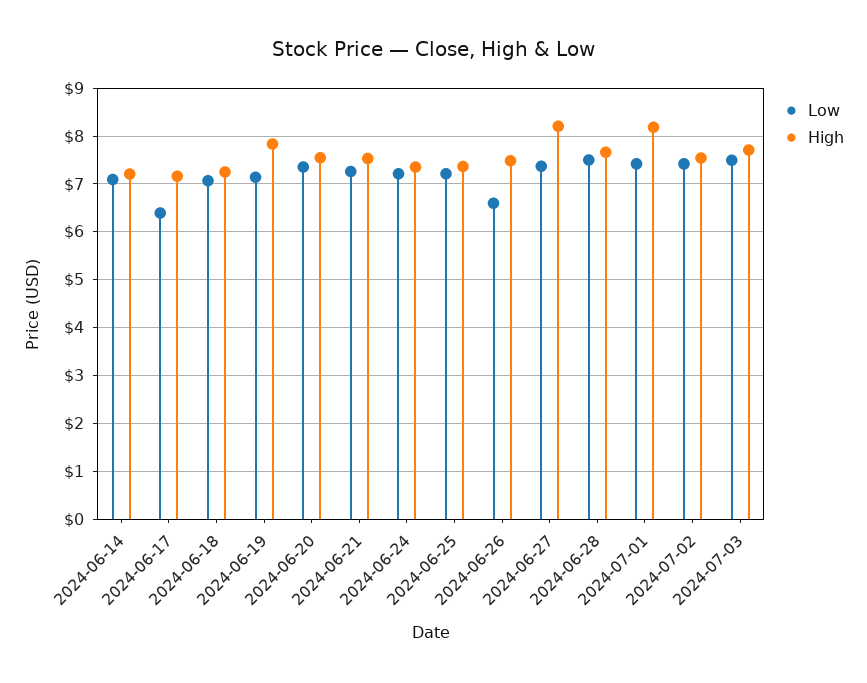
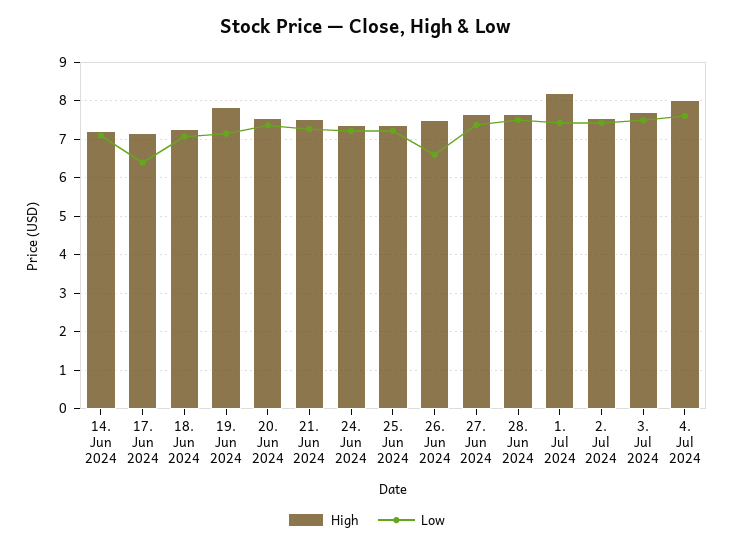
High, 2024-06-27: 8.2 -> 7.6
High, 4. Jul 2024: none -> 8
Low, 4. Jul 2024: none -> 7.6

